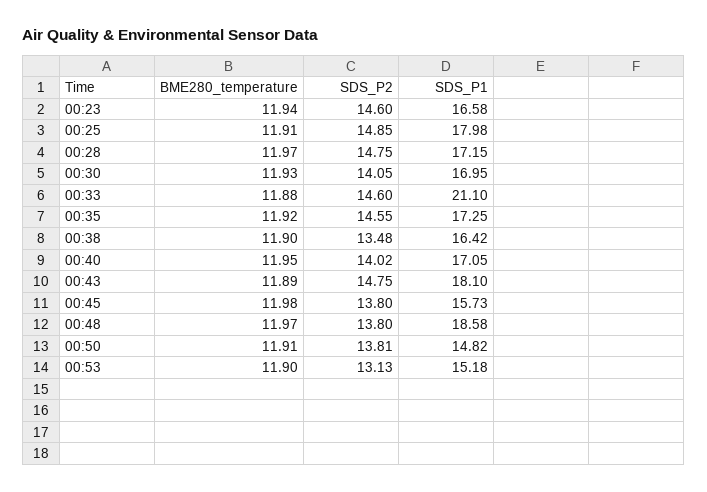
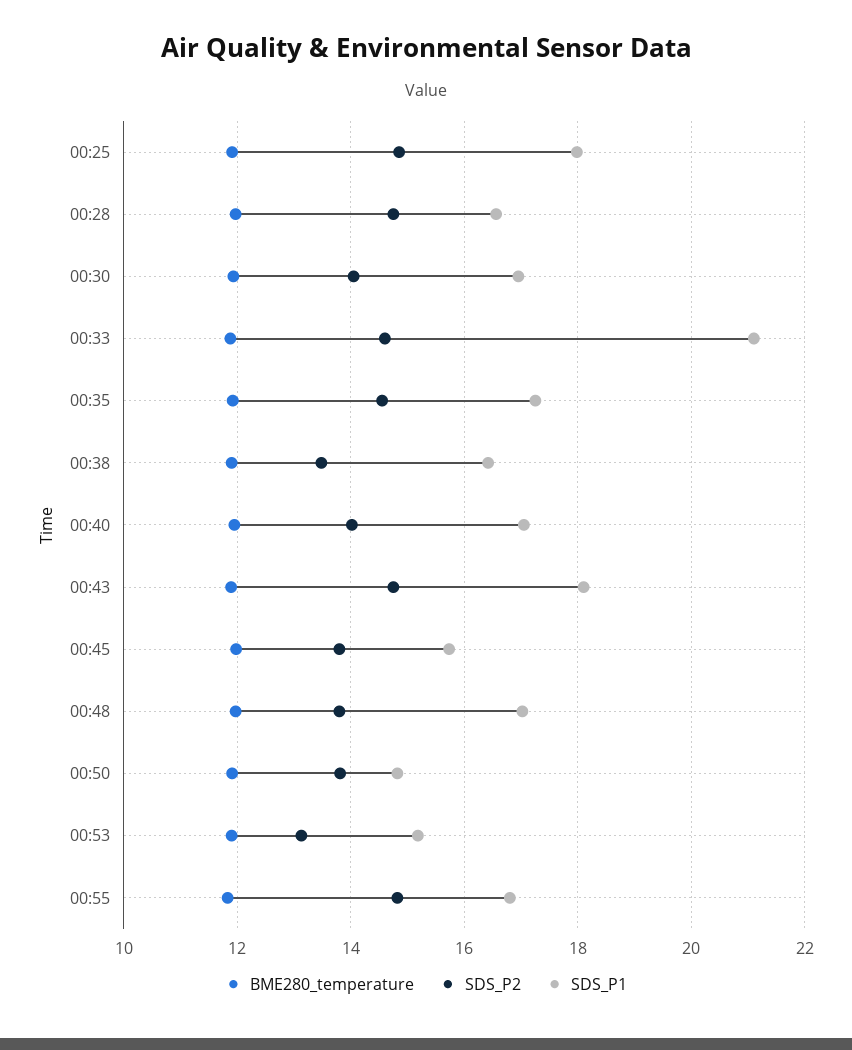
BME280_temperature, 00:23: 11.94 -> none
SDS_P2, 00:23: 14.6 -> none
SDS_P1, 00:23: 16.58 -> none
SDS_P1, 00:28: 17.15 -> 16.6
SDS_P1, 00:48: 18.58 -> 17
BME280_temperature, 00:55: none -> 11.8
SDS_P2, 00:55: none -> 14.8
SDS_P1, 00:55: none -> 16.8

